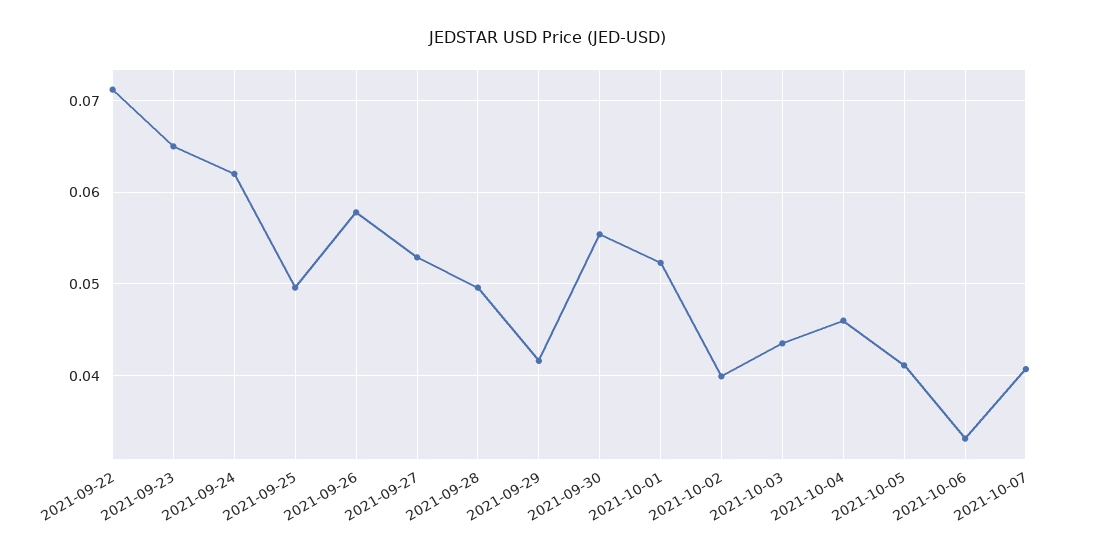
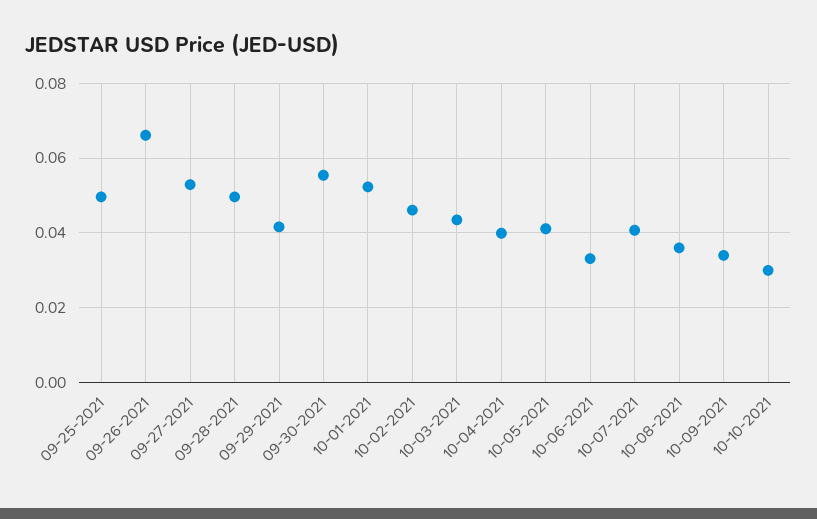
2021-09-22: 0.071 -> none
2021-09-23: 0.065 -> none
2021-09-24: 0.062 -> none
2021-09-26: 0.058 -> 0.066
2021-10-02: 0.04 -> 0.046
2021-10-04: 0.046 -> 0.04
10-08-2021: none -> 0.036
10-09-2021: none -> 0.034
10-10-2021: none -> 0.03

